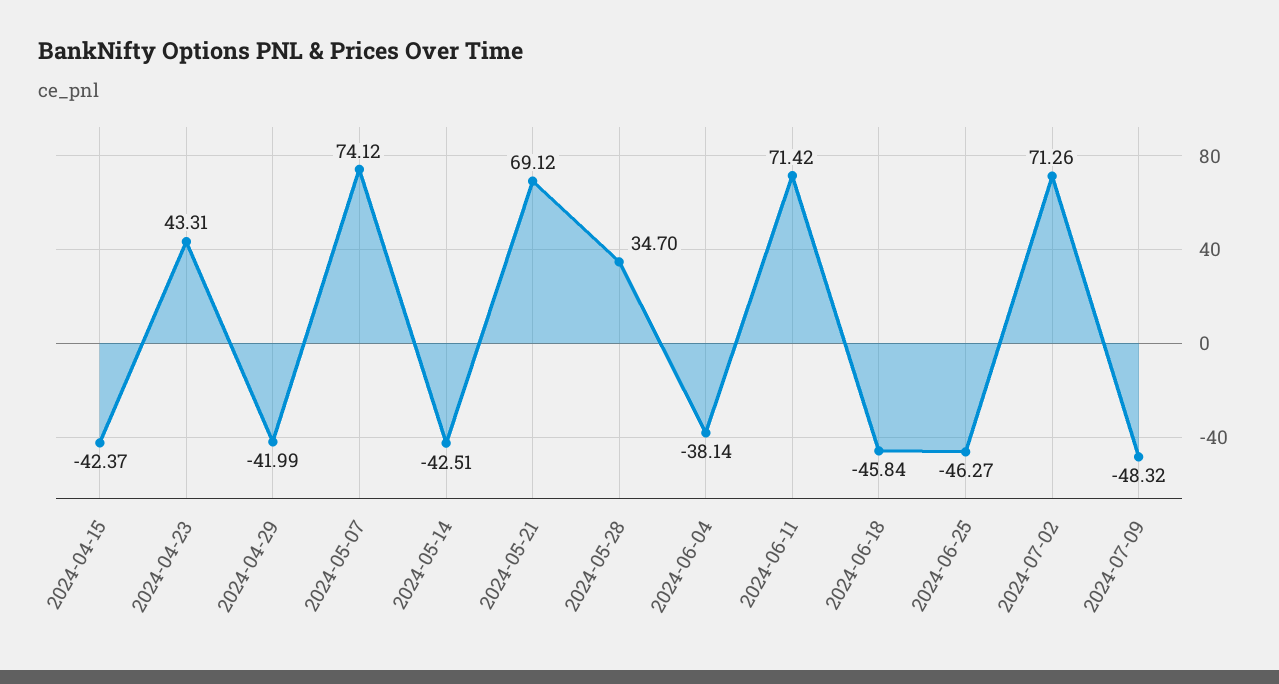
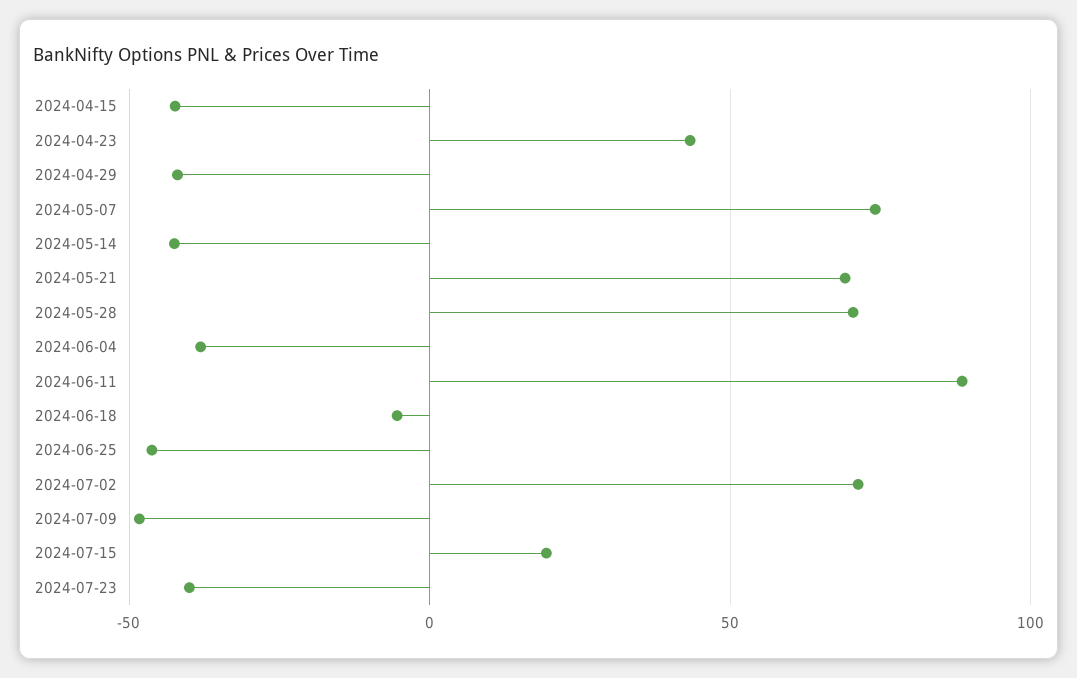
2024-05-28: 34.7 -> 70
2024-06-11: 71.42 -> 90
2024-06-18: -45.84 -> -5
2024-07-15: none -> 20
2024-07-23: none -> -40

